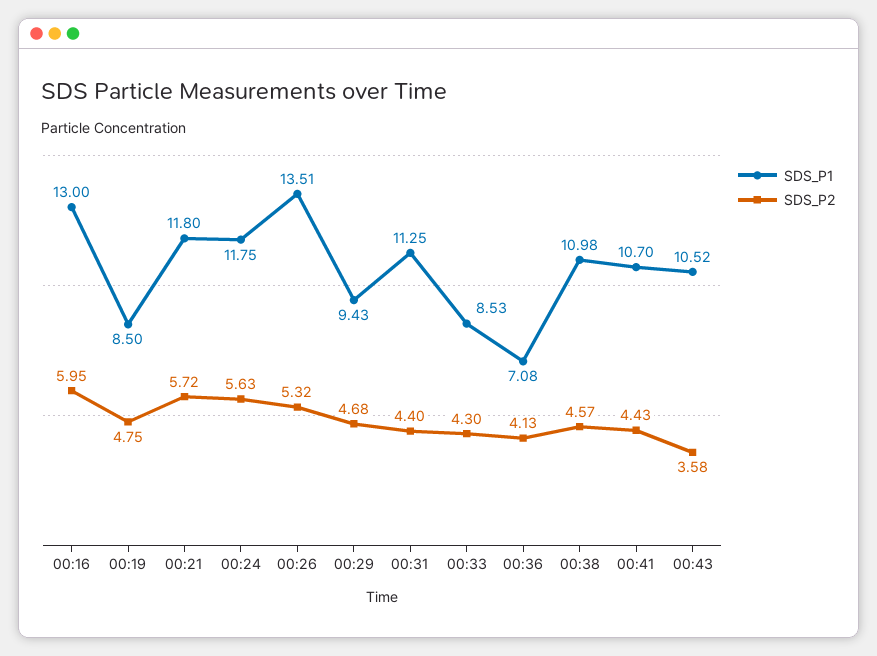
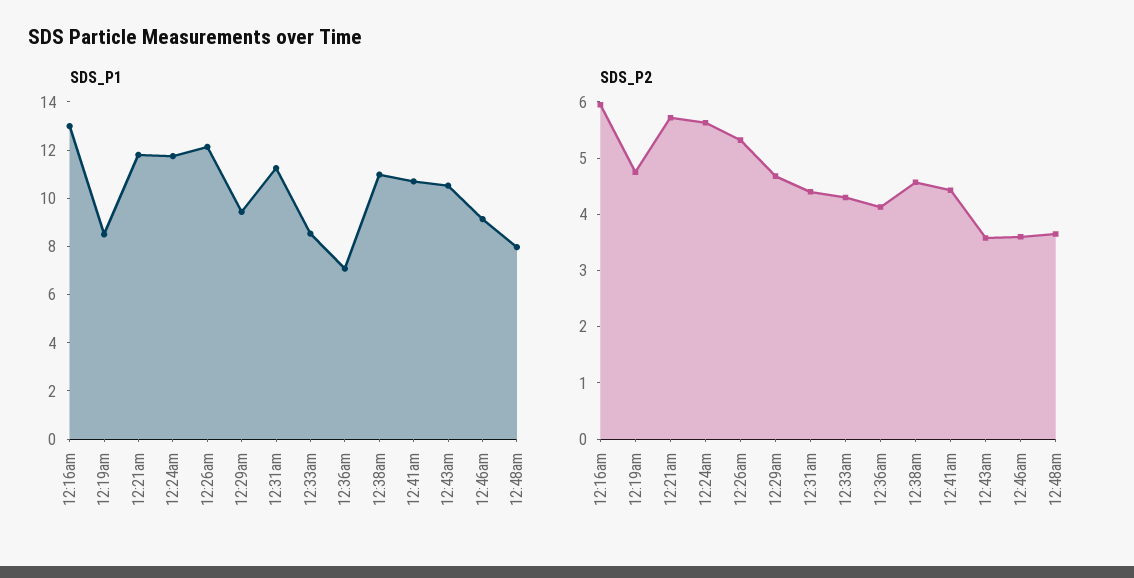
SDS_P1, 00:26: 13.51 -> 12
SDS_P1, 12:46am: none -> 9
SDS_P1, 12:48am: none -> 8
SDS_P2, 12:46am: none -> 3.6
SDS_P2, 12:48am: none -> 3.6

